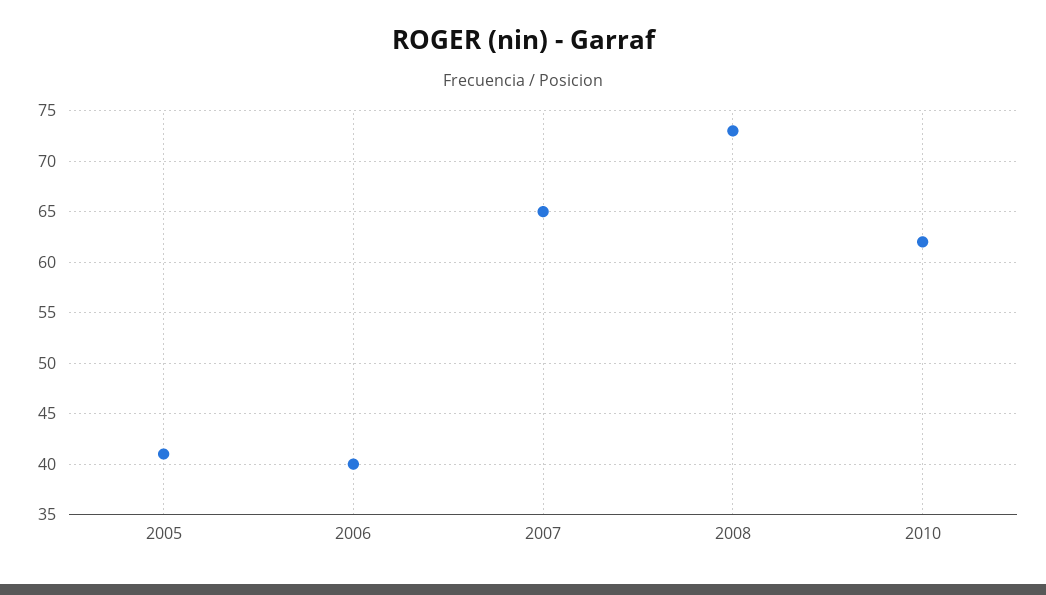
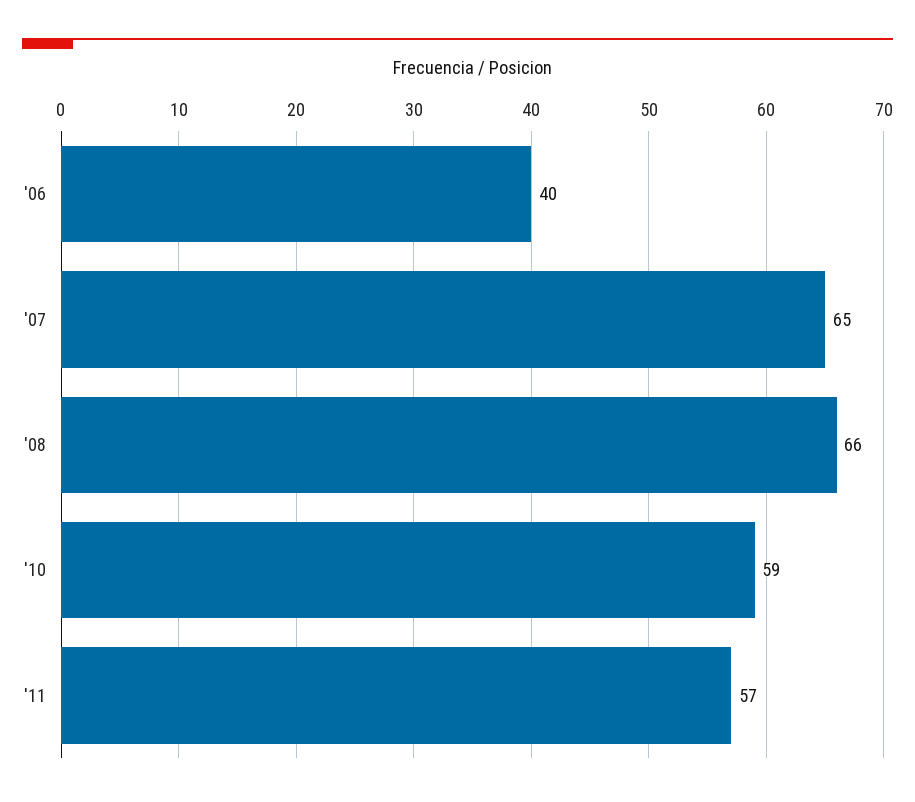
2005: 41 -> none
2008: 73 -> 66
2010: 62 -> 59
'11: none -> 57

